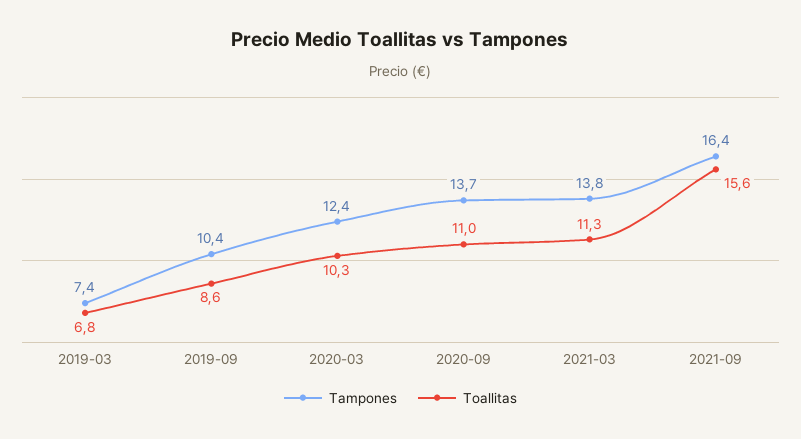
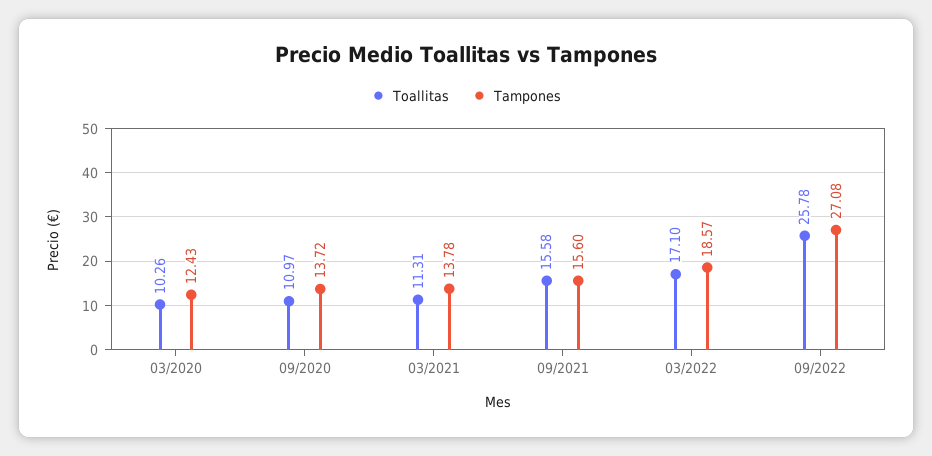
Tampones, 2019-03: 7.4 -> none
Toallitas, 2019-03: 6.8 -> none
Tampones, 2019-09: 10.4 -> none
Toallitas, 2019-09: 8.6 -> none
Tampones, 2021-09: 16.4 -> 15.6
Toallitas, 03/2022: none -> 17.1
Tampones, 03/2022: none -> 18.57
Toallitas, 09/2022: none -> 25.78
Tampones, 09/2022: none -> 27.08

